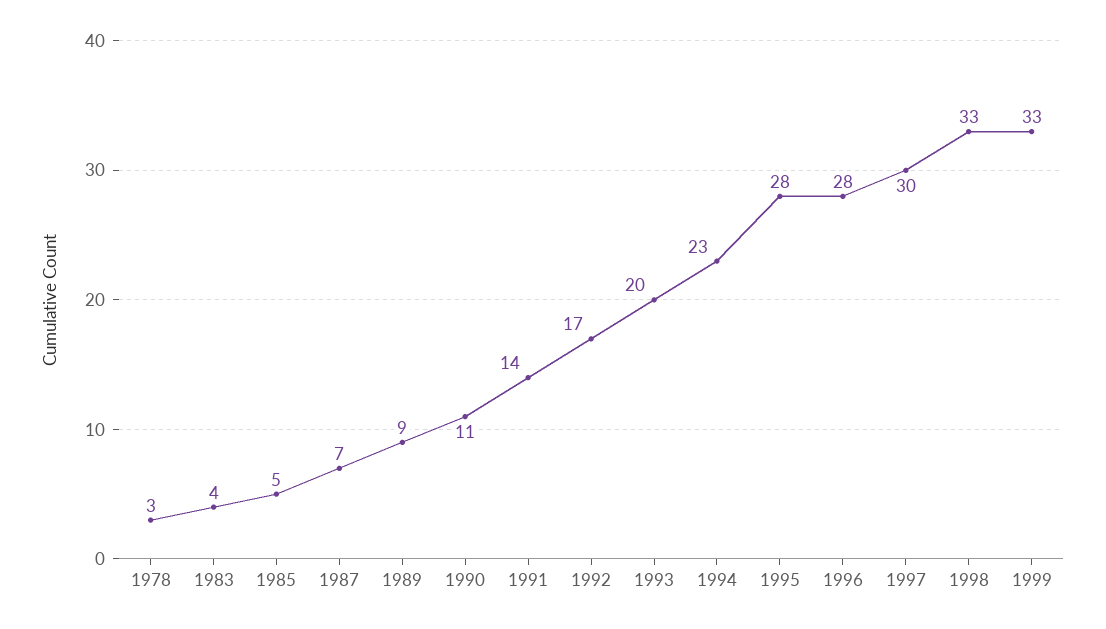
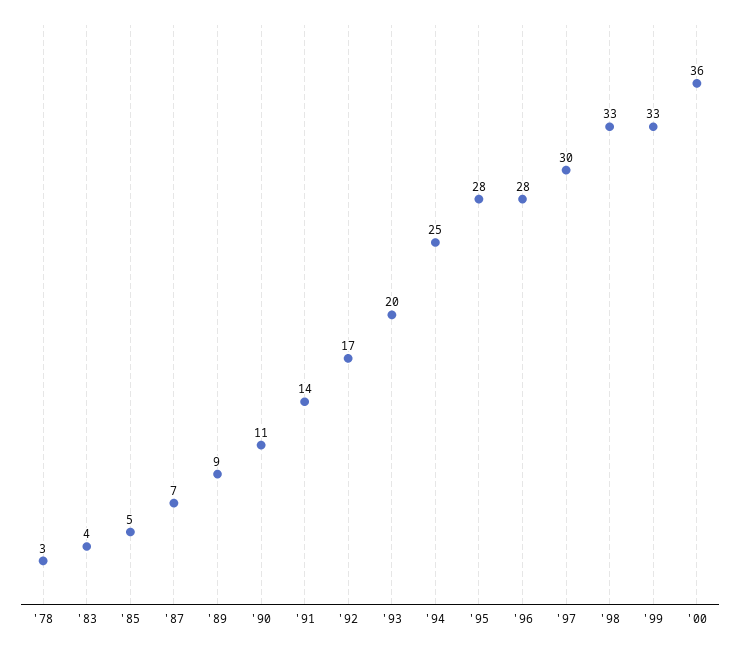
1994: 23 -> 25
'00: none -> 36

